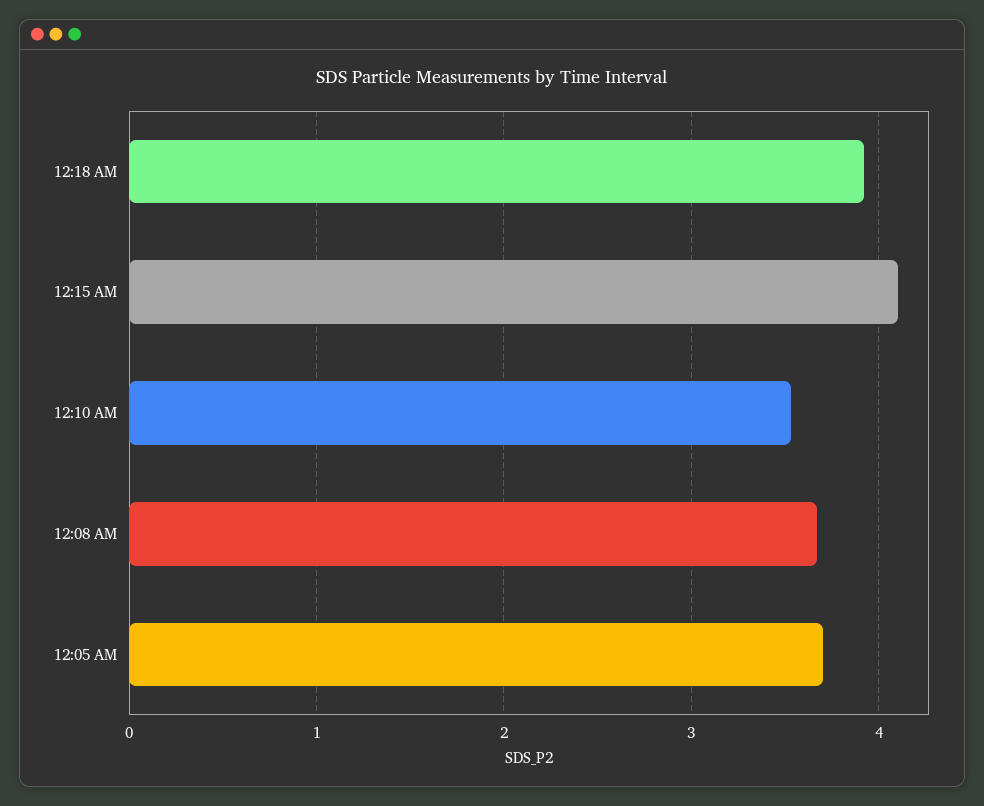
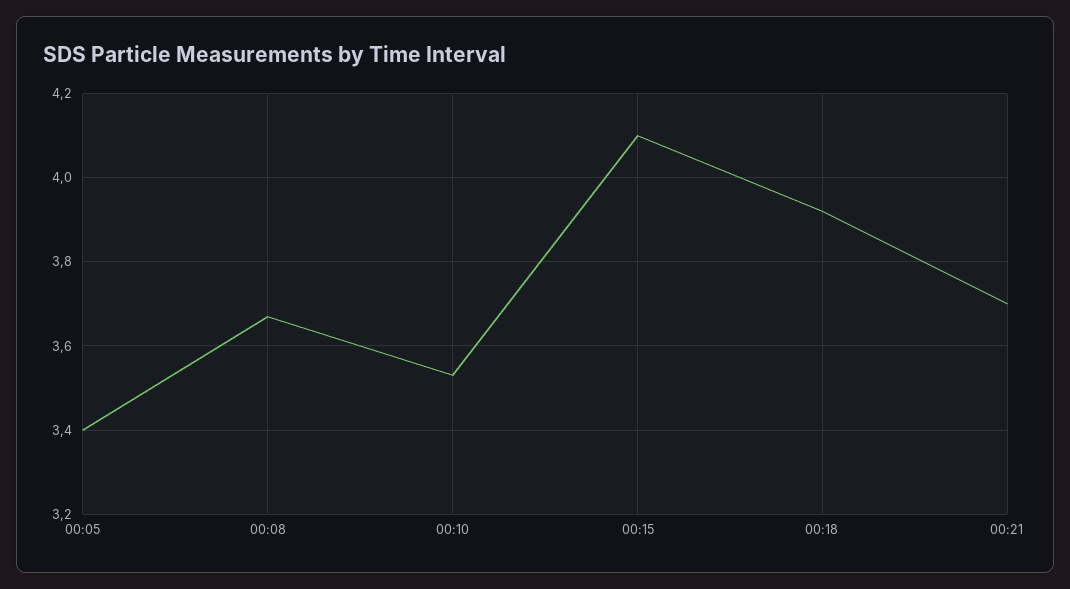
12:05 AM: 3.7 -> 3.4
00:21: none -> 3.7

